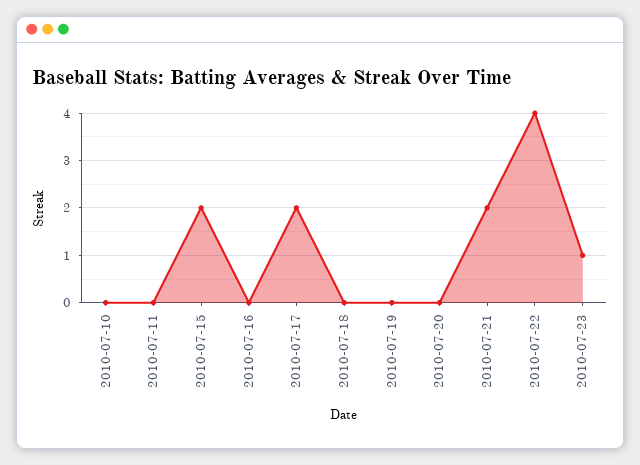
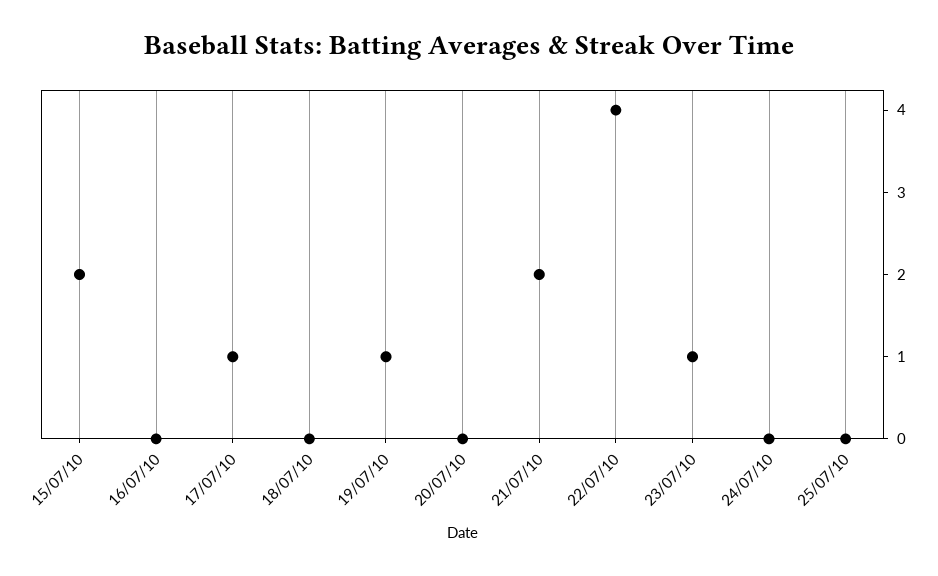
2010-07-10: 0 -> none
2010-07-11: 0 -> none
2010-07-17: 2 -> 1
2010-07-19: 0 -> 1
24/07/10: none -> 0
25/07/10: none -> 0

